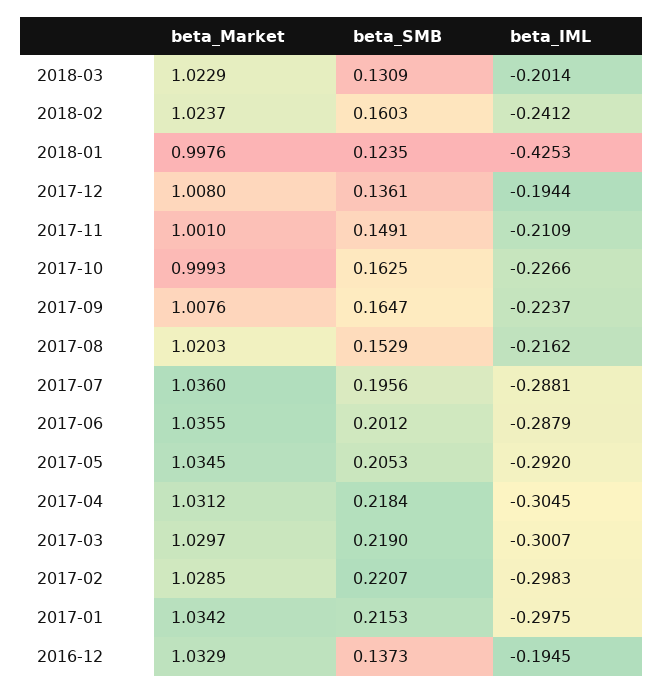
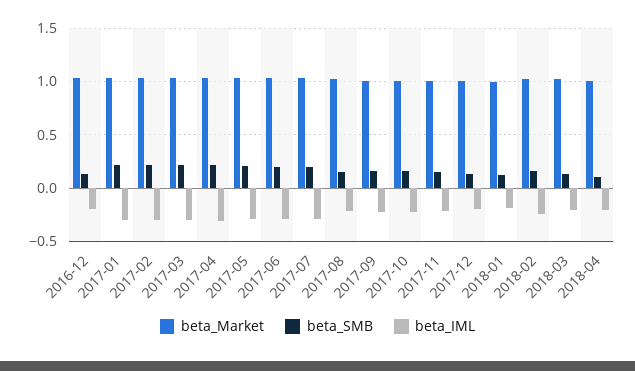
beta_IML, 2018-01: -0.4253 -> -0.2
beta_Market, 2018-04: none -> 1
beta_SMB, 2018-04: none -> 0.1
beta_IML, 2018-04: none -> -0.2

